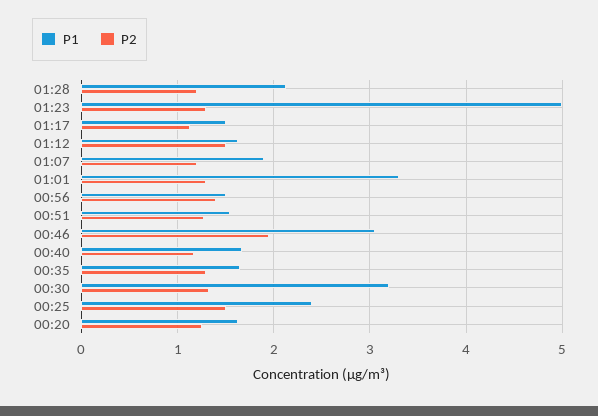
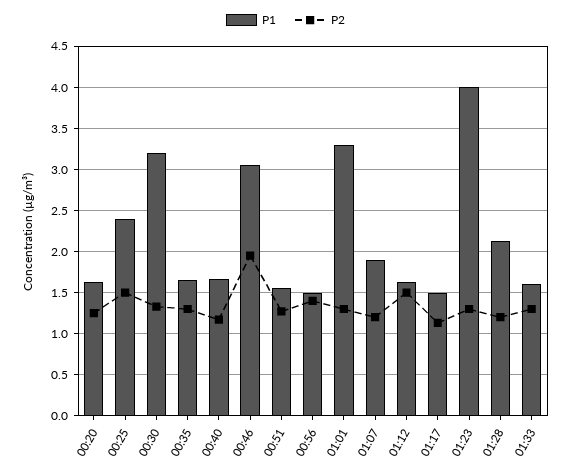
P1, 01:23: 5 -> 4
P1, 01:33: none -> 1.6
P2, 01:33: none -> 1.3

